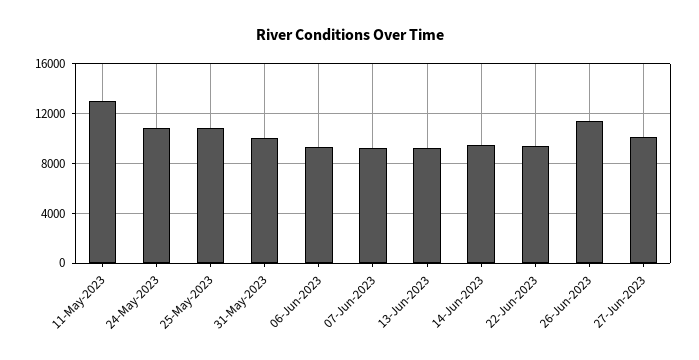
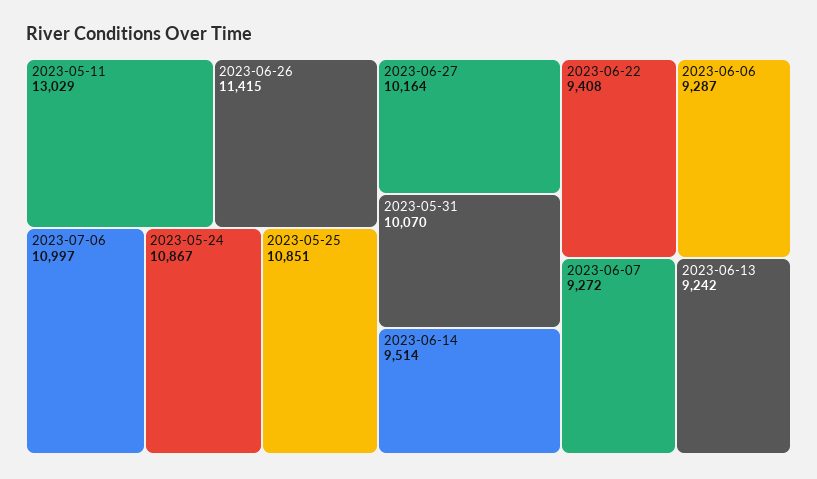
2023-07-06: none -> 10997

